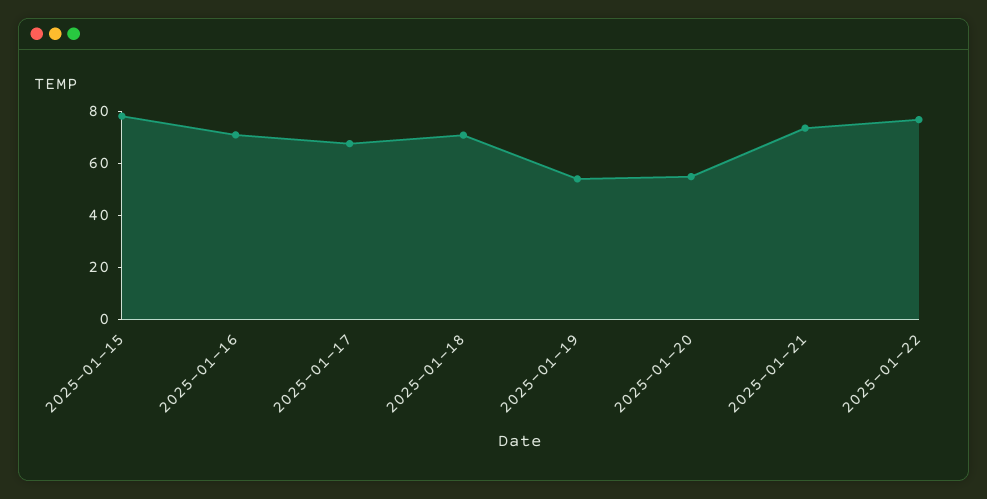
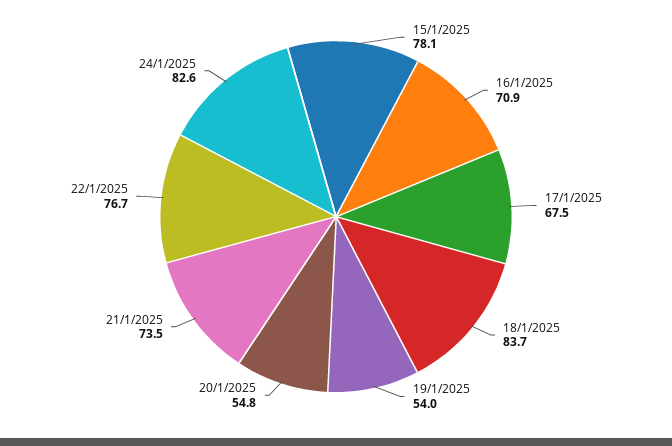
2025-01-18: 70 -> 83.7
24/1/2025: none -> 82.6

